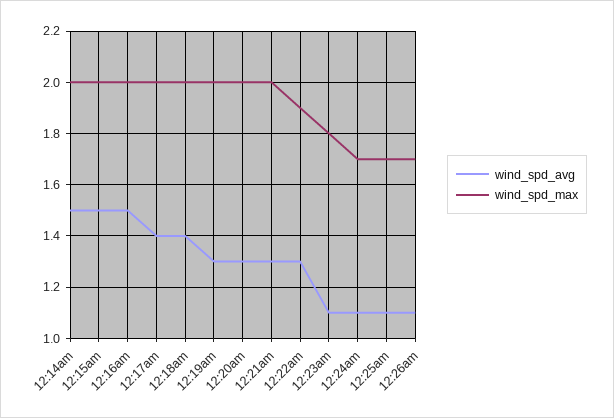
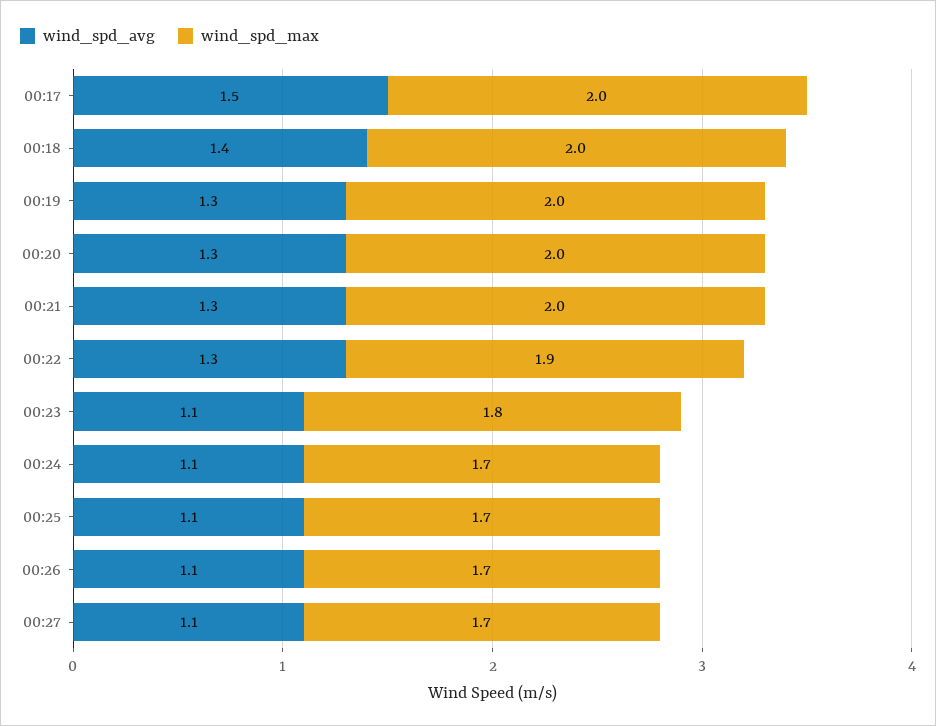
wind_spd_avg, 12:14am: 1.5 -> none
wind_spd_max, 12:14am: 2 -> none
wind_spd_avg, 12:15am: 1.5 -> none
wind_spd_max, 12:15am: 2 -> none
wind_spd_avg, 12:16am: 1.5 -> none
wind_spd_max, 12:16am: 2 -> none
wind_spd_avg, 12:17am: 1.4 -> 1.5
wind_spd_avg, 00:27: none -> 1.1
wind_spd_max, 00:27: none -> 1.7

